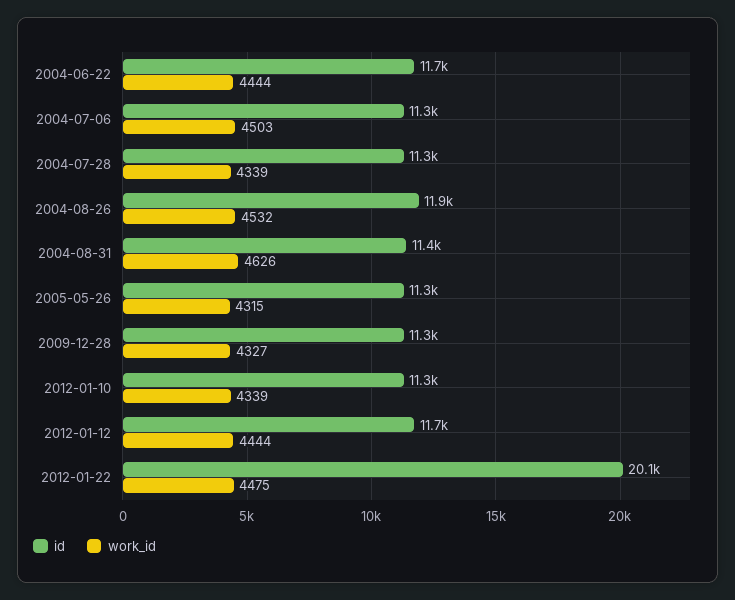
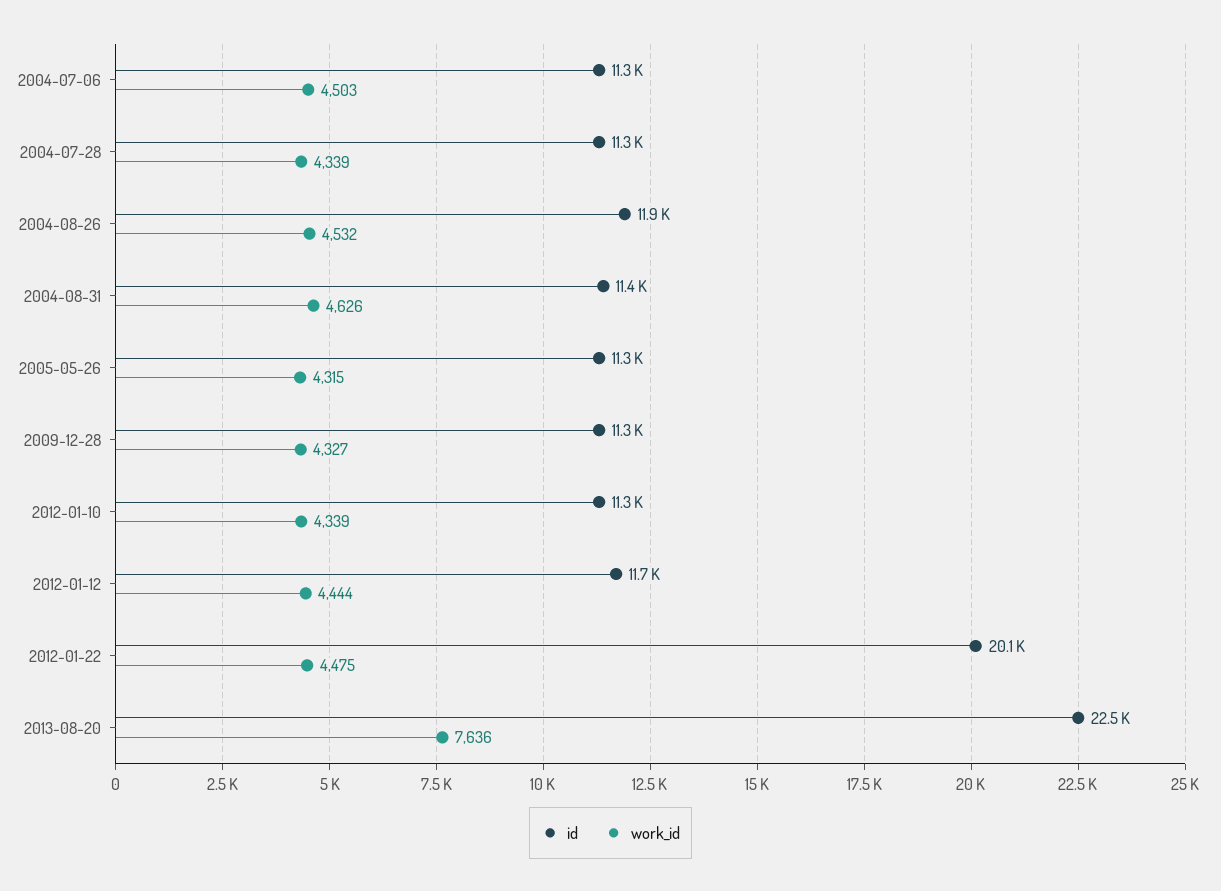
id, 2004-06-22: 11700 -> none
work_id, 2004-06-22: 4444 -> none
id, 2013-08-20: none -> 22500
work_id, 2013-08-20: none -> 7636

